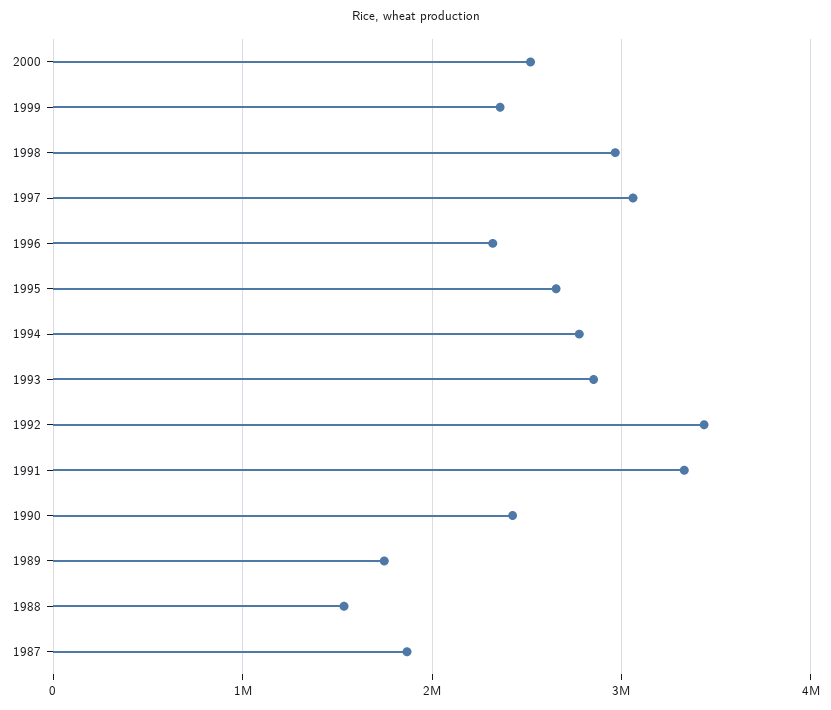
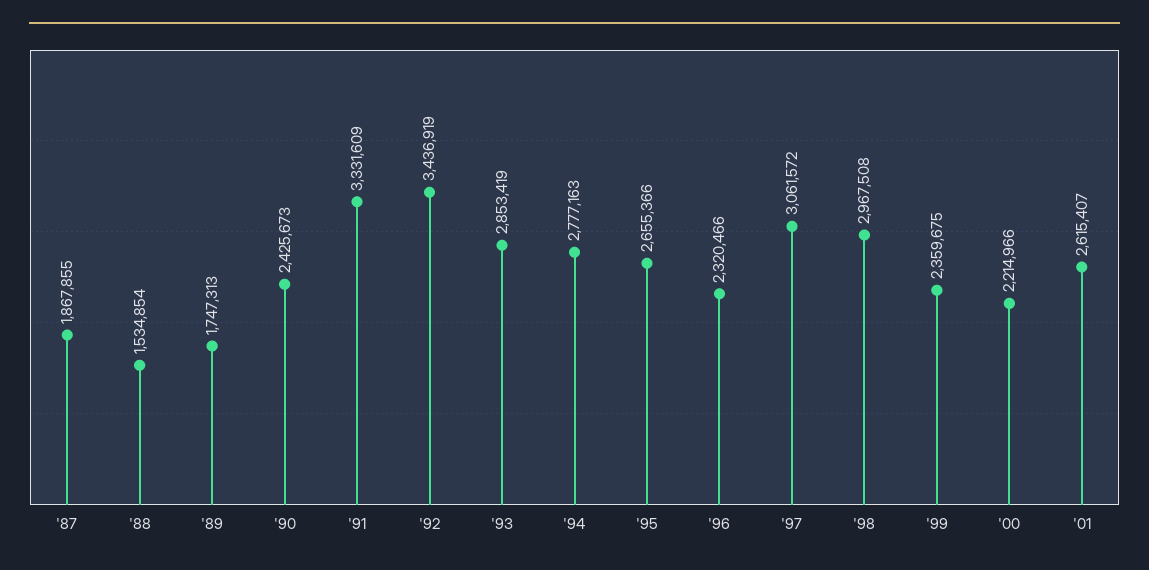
2000: 2500000 -> 2214966
'01: none -> 2615407

